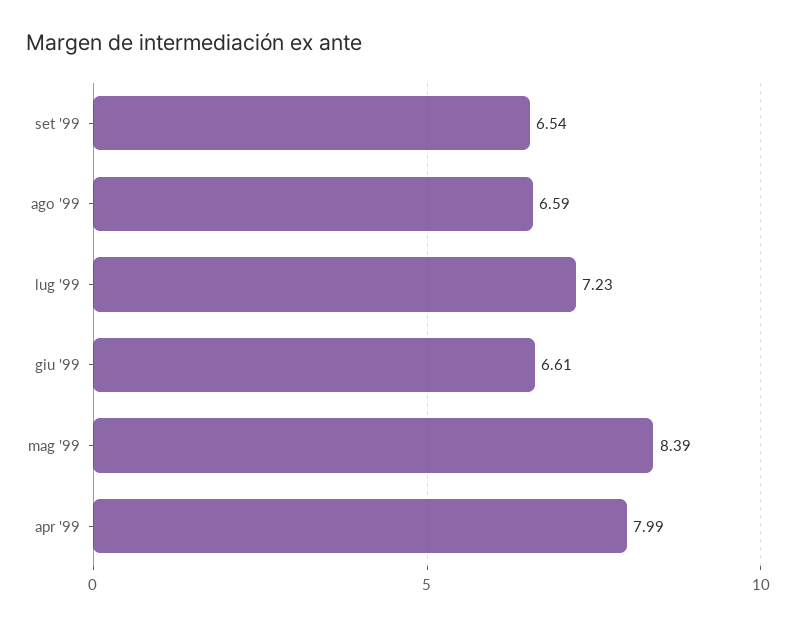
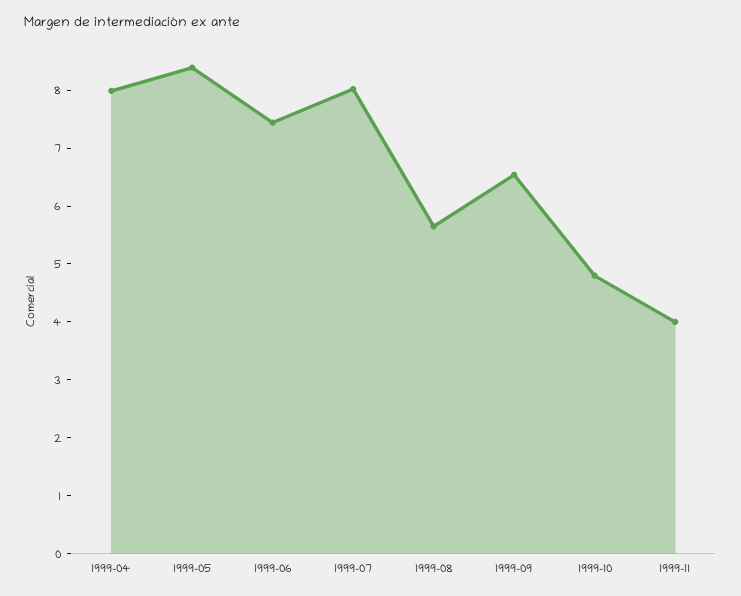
ago '99: 6.59 -> 5.6
lug '99: 7.23 -> 8
giu '99: 6.61 -> 7.4
1999-10: none -> 4.8
1999-11: none -> 4

